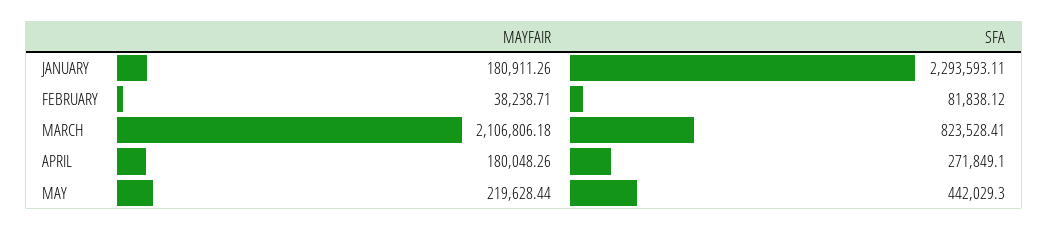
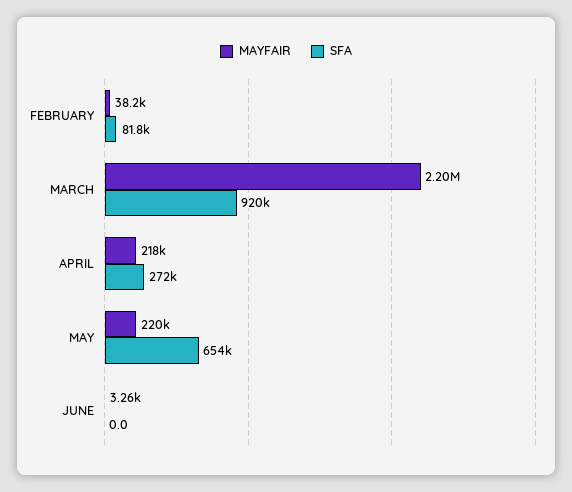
MAYFAIR, JANUARY: 180911.26 -> none
SFA, JANUARY: 2293593.11 -> none
MAYFAIR, MARCH: 2106806.18 -> 2200000
SFA, MARCH: 823528.41 -> 920000
MAYFAIR, APRIL: 180048.26 -> 218000
SFA, MAY: 442029.3 -> 654000
MAYFAIR, JUNE: none -> 3260
SFA, JUNE: none -> 0

